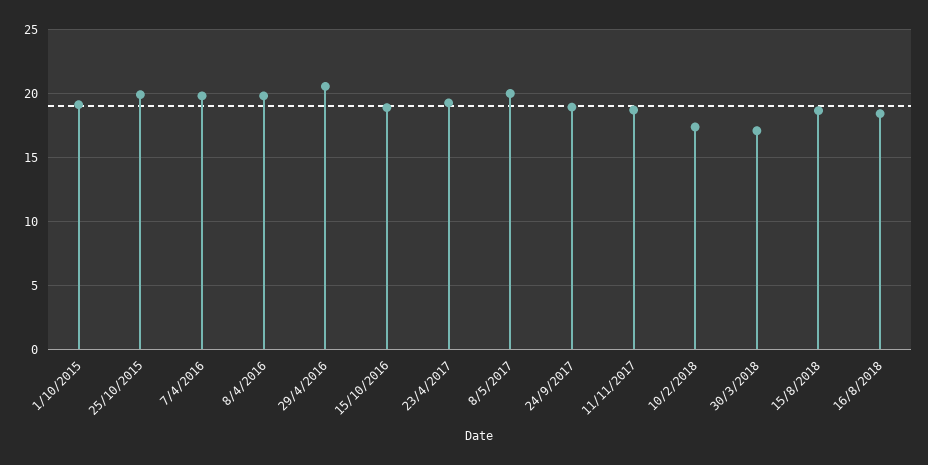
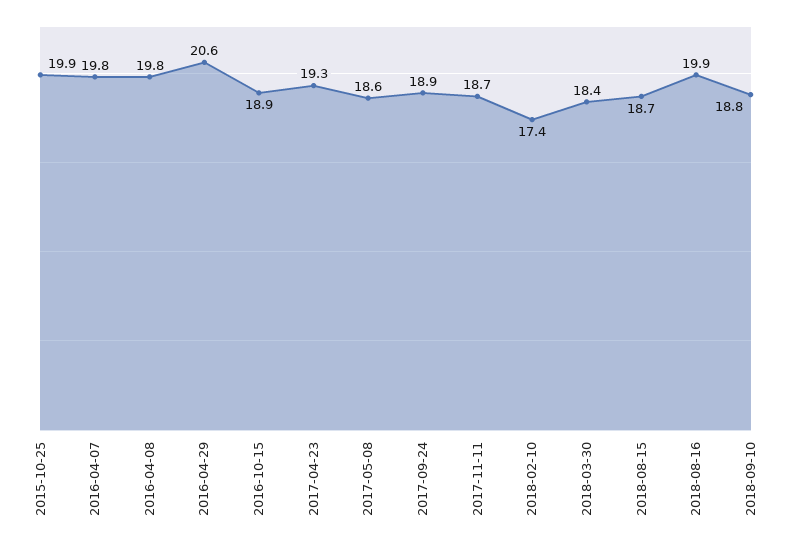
1/10/2015: 19 -> none
8/5/2017: 20 -> 18.6
30/3/2018: 17 -> 18.4
16/8/2018: 18.5 -> 19.9
2018-09-10: none -> 18.8

